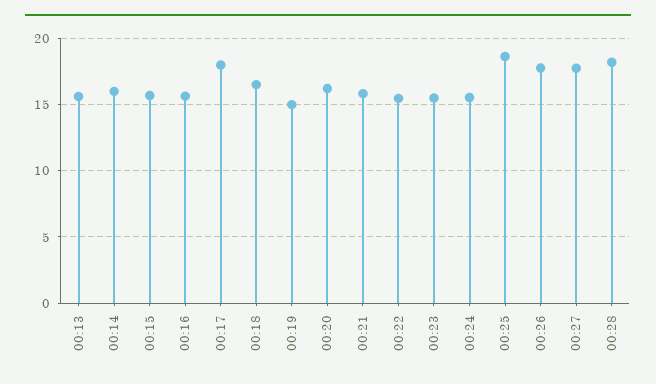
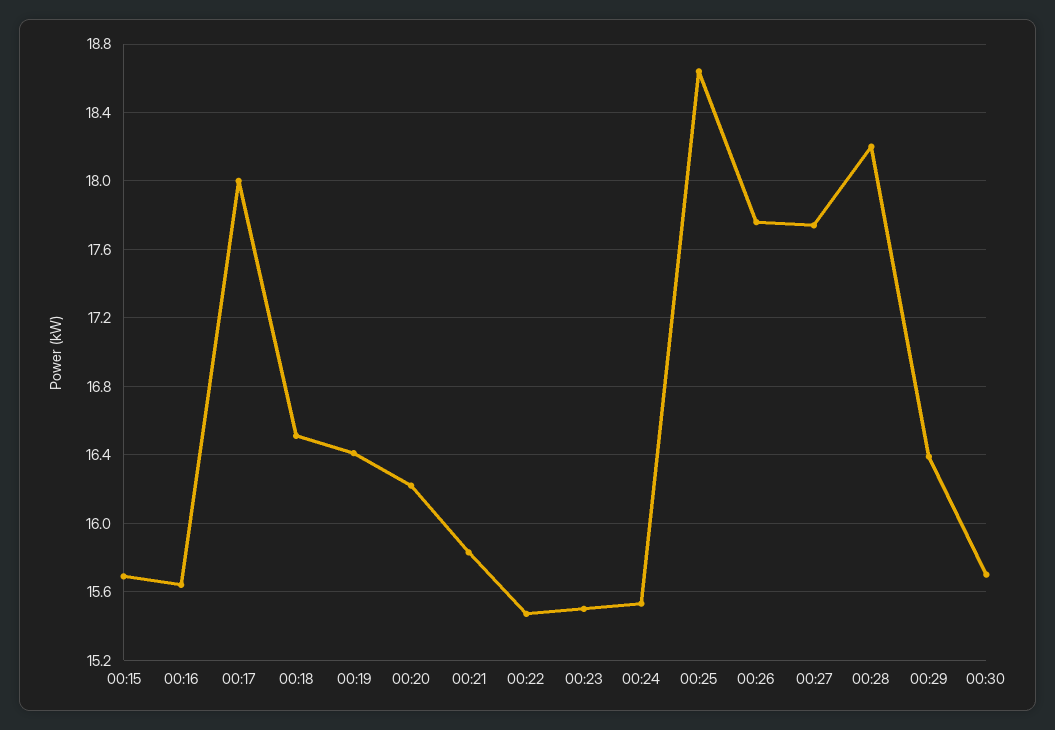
00:13: 15.5 -> none
00:14: 16 -> none
00:19: 15 -> 16.4
00:29: none -> 16.4
00:30: none -> 15.7

